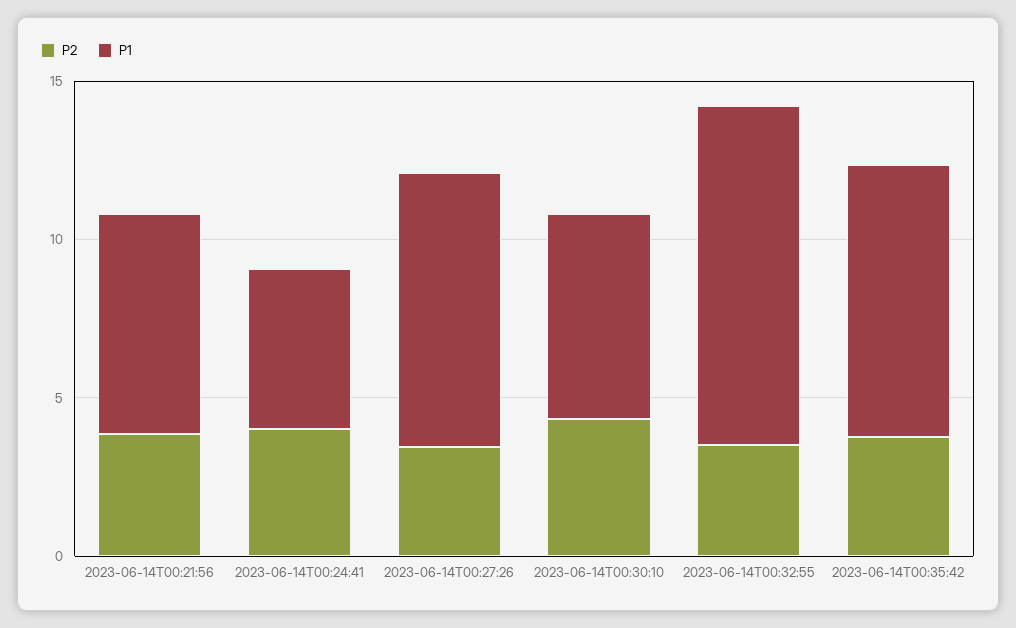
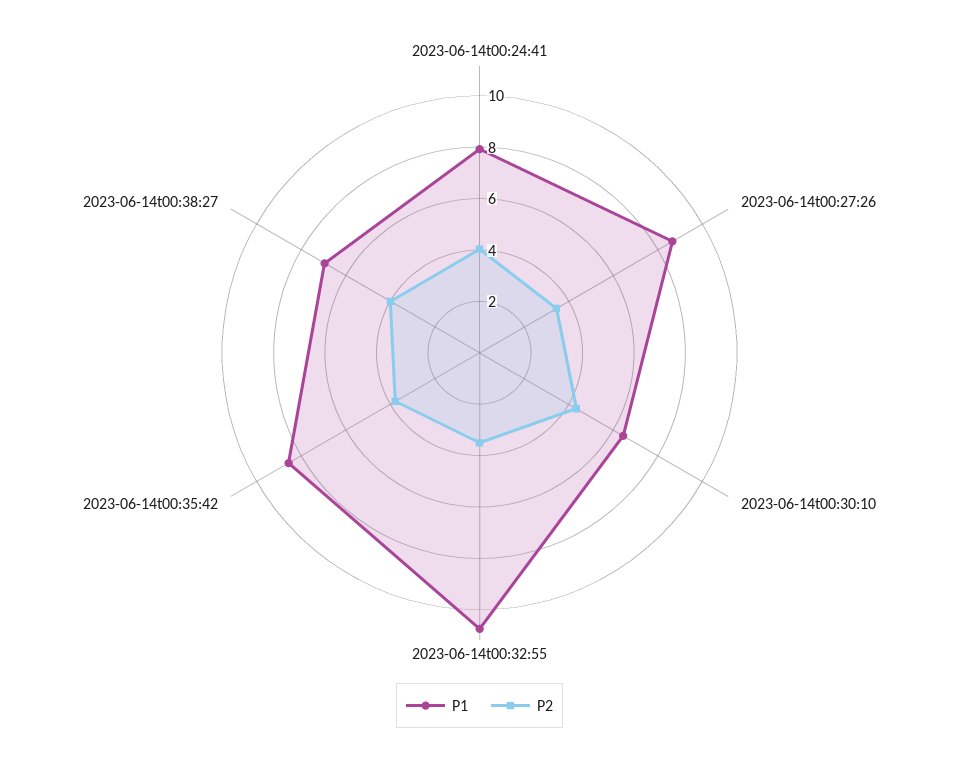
P2, 2023-06-14T00:21:56: 4 -> none
P1, 2023-06-14T00:21:56: 7 -> none
P1, 2023-06-14T00:24:41: 5 -> 8
P1, 2023-06-14t00:38:27: none -> 7
P2, 2023-06-14t00:38:27: none -> 4

